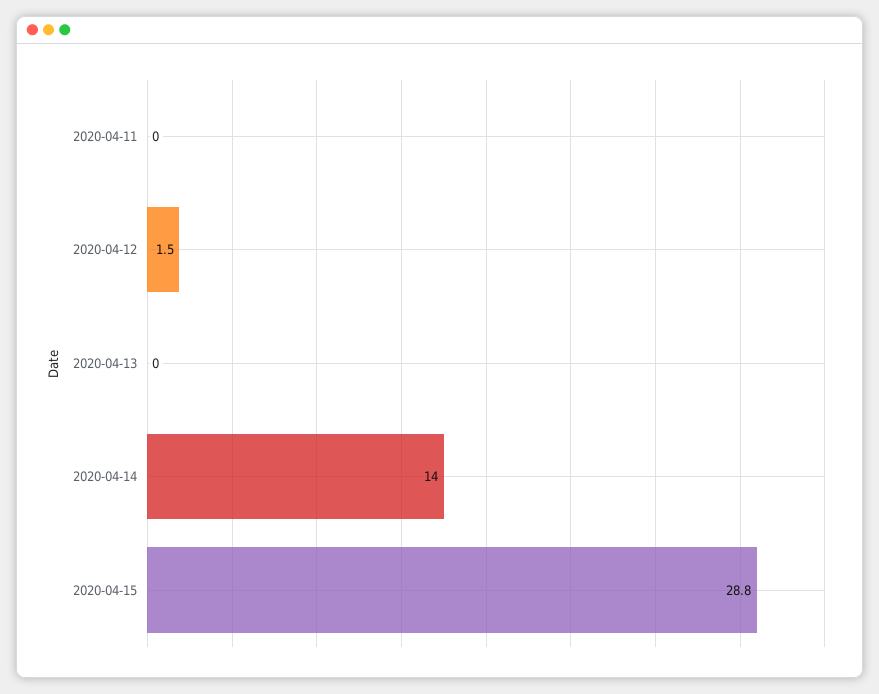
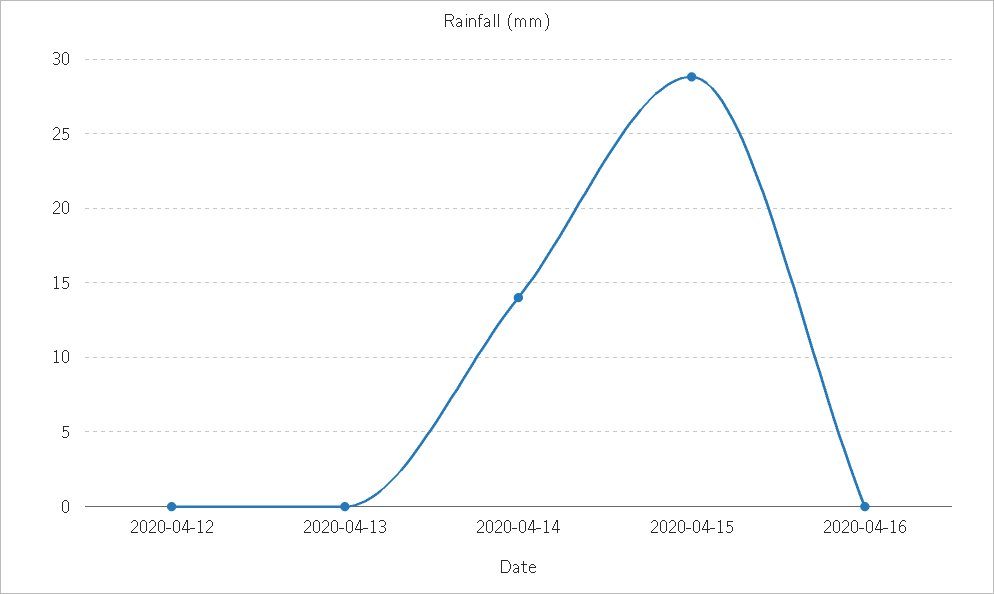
2020-04-11: 0 -> none
2020-04-12: 1.5 -> 0
2020-04-16: none -> 0

